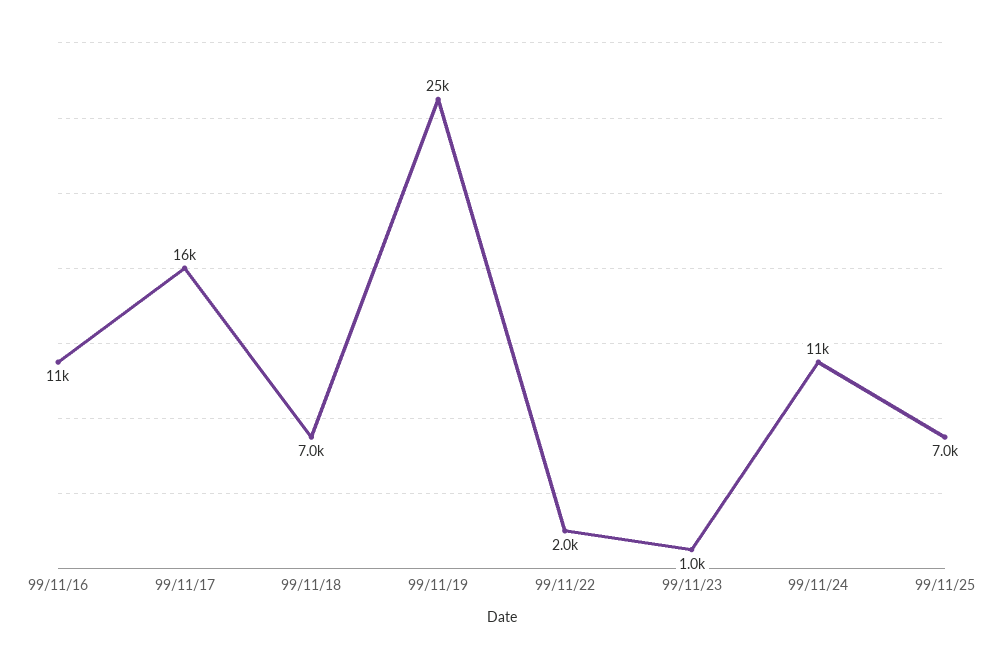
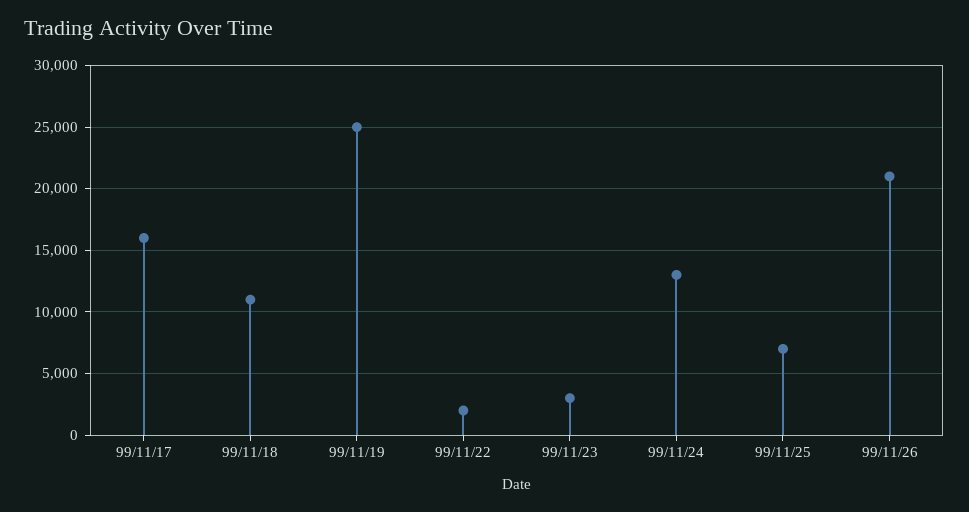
99/11/16: 11000 -> none
99/11/18: 7000 -> 11000
99/11/23: 1000 -> 3000
99/11/24: 11000 -> 13000
99/11/26: none -> 21000

